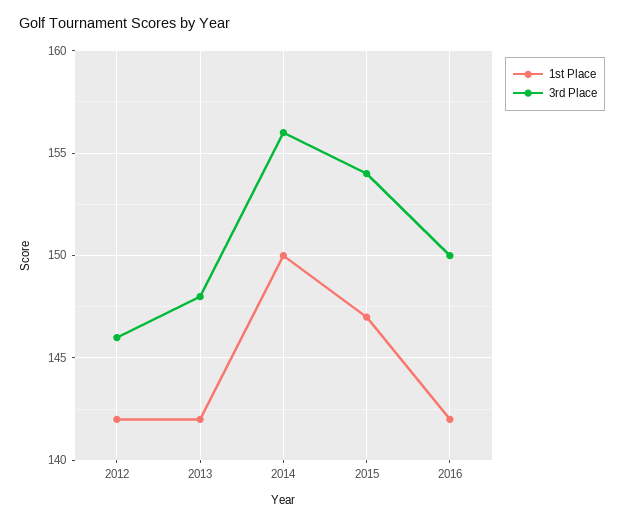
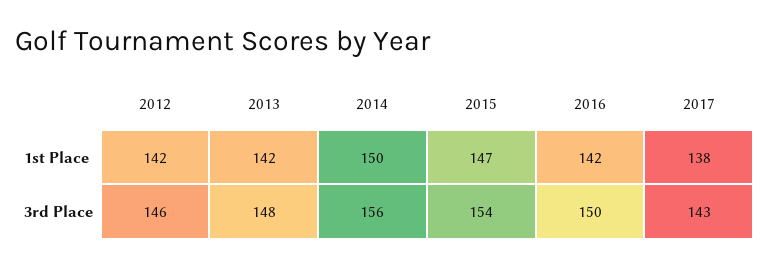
1st Place, 2017: none -> 138
3rd Place, 2017: none -> 143

